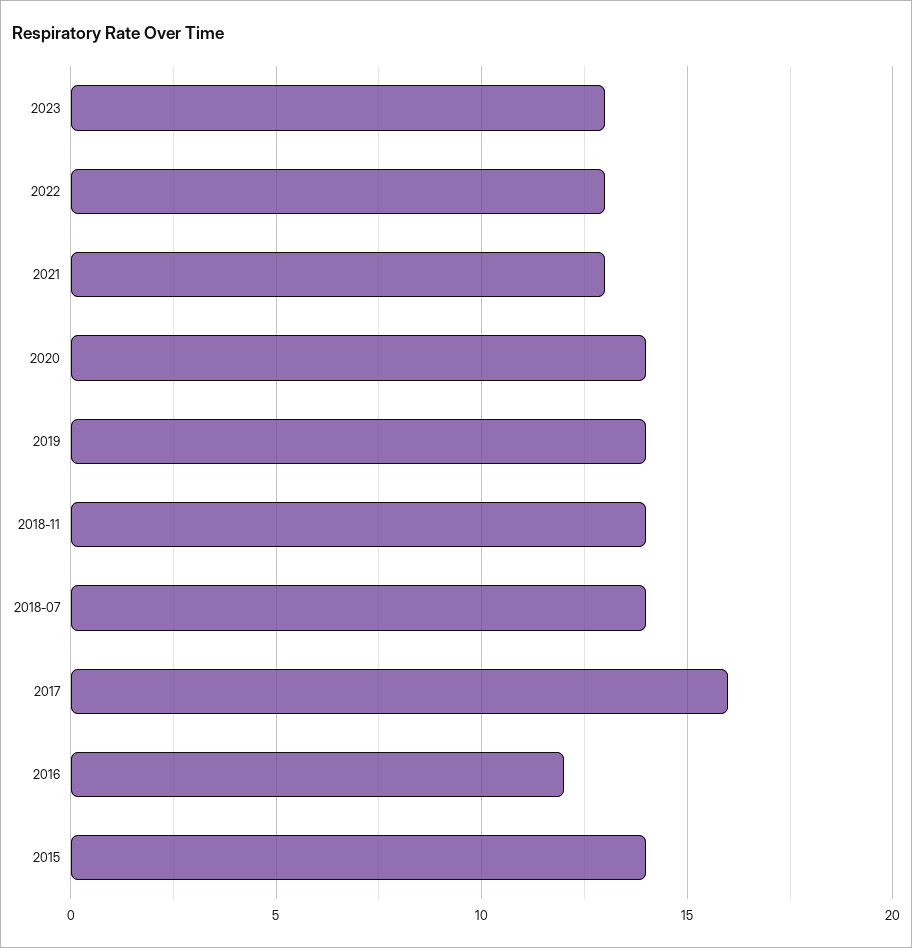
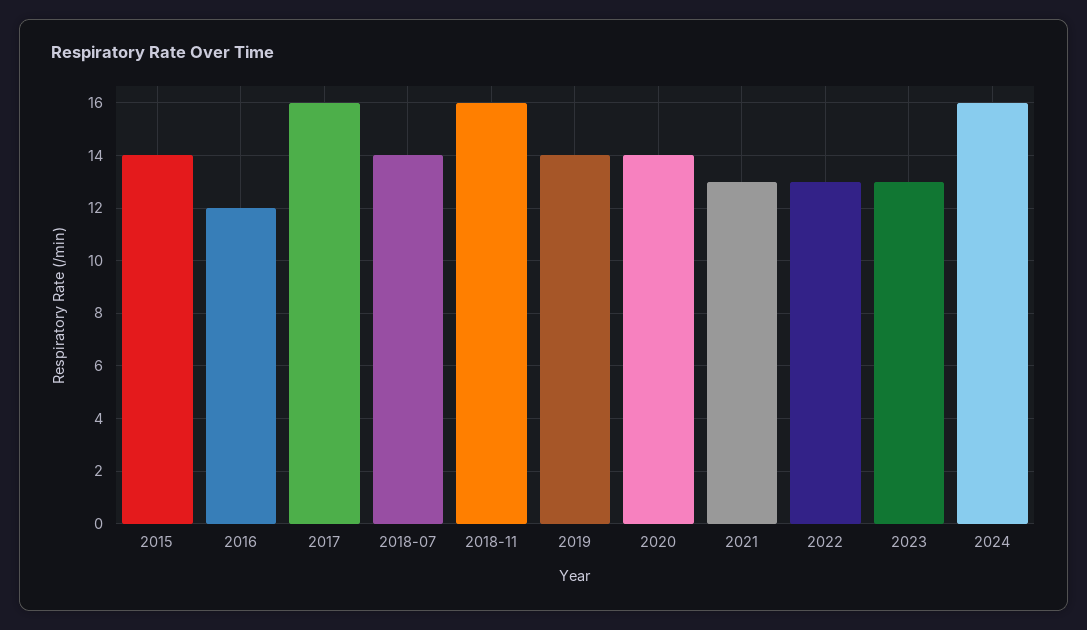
2018-11: 14 -> 16
2024: none -> 16

